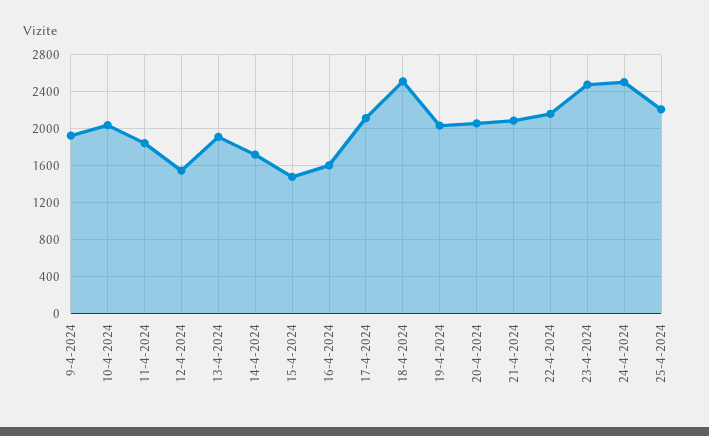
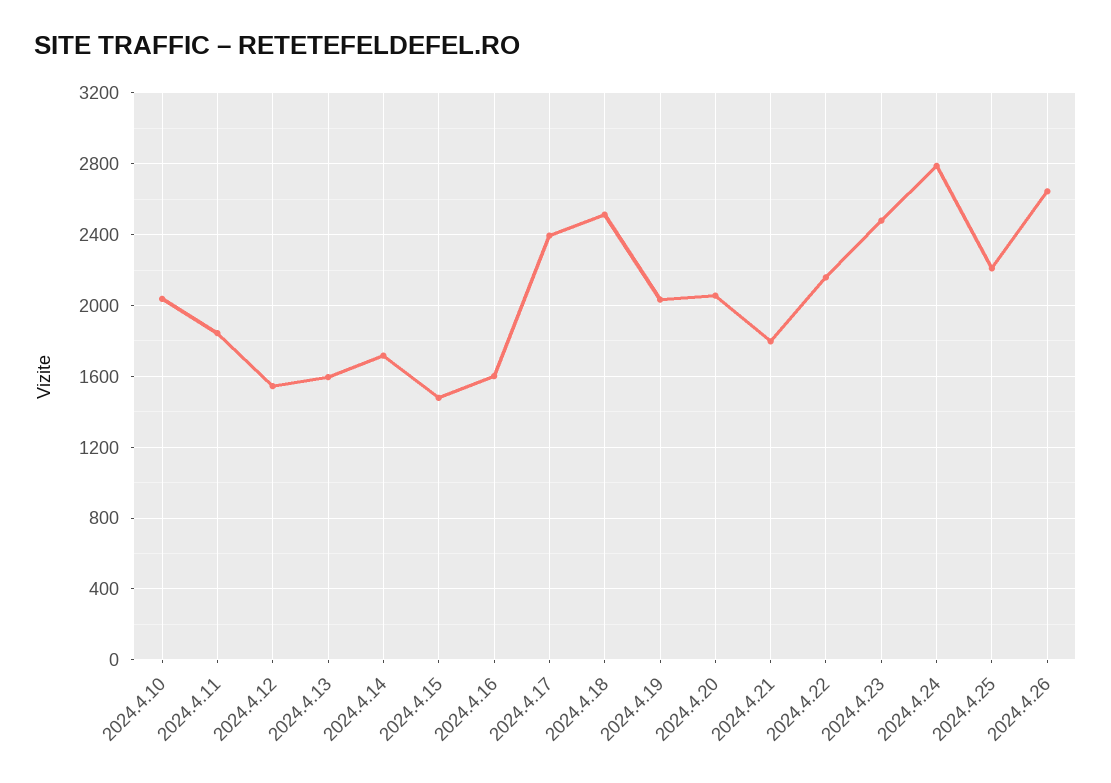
9-4-2024: 1900 -> none
13-4-2024: 1900 -> 1600
17-4-2024: 2100 -> 2400
21-4-2024: 2100 -> 1800
24-4-2024: 2500 -> 2800
2024.4.26: none -> 2650

